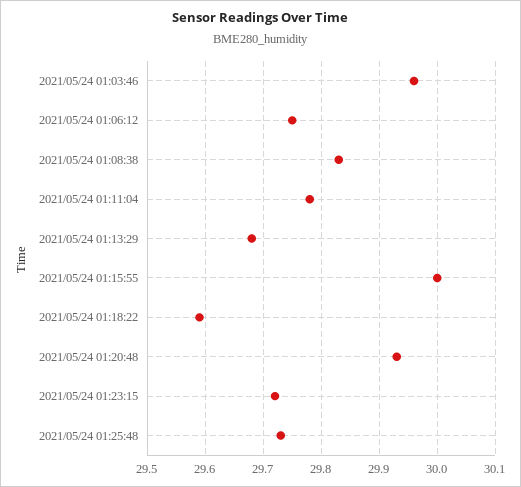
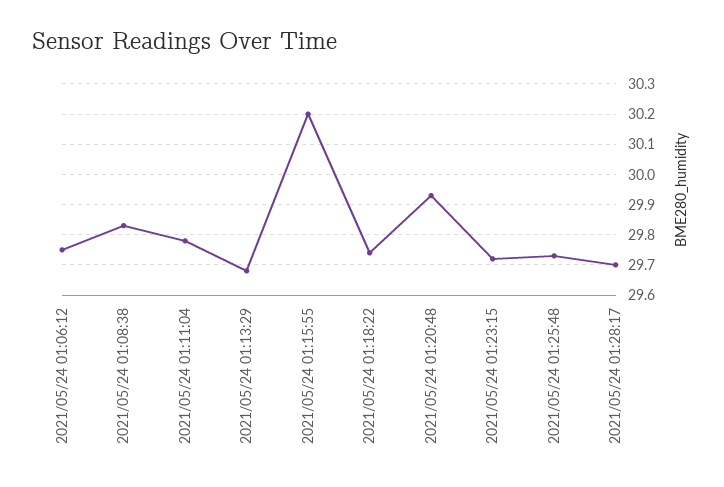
2021/05/24 01:03:46: 29.95 -> none
2021/05/24 01:15:55: 30 -> 30.2
2021/05/24 01:18:22: 29.6 -> 29.75
2021/05/24 01:28:17: none -> 29.7

